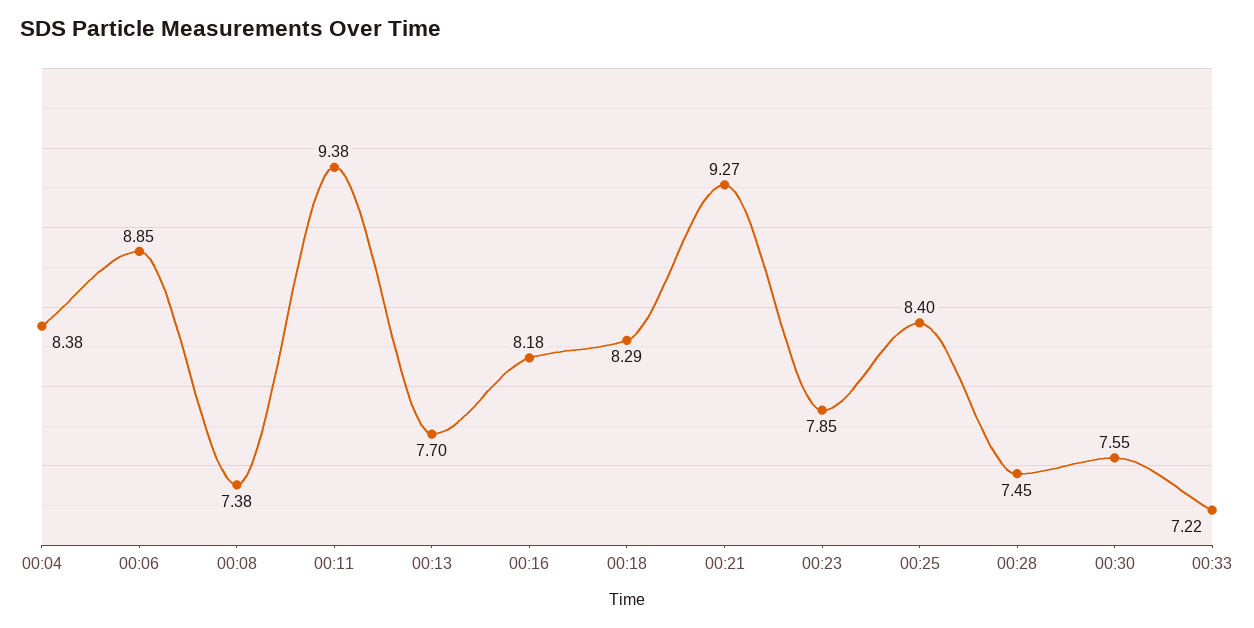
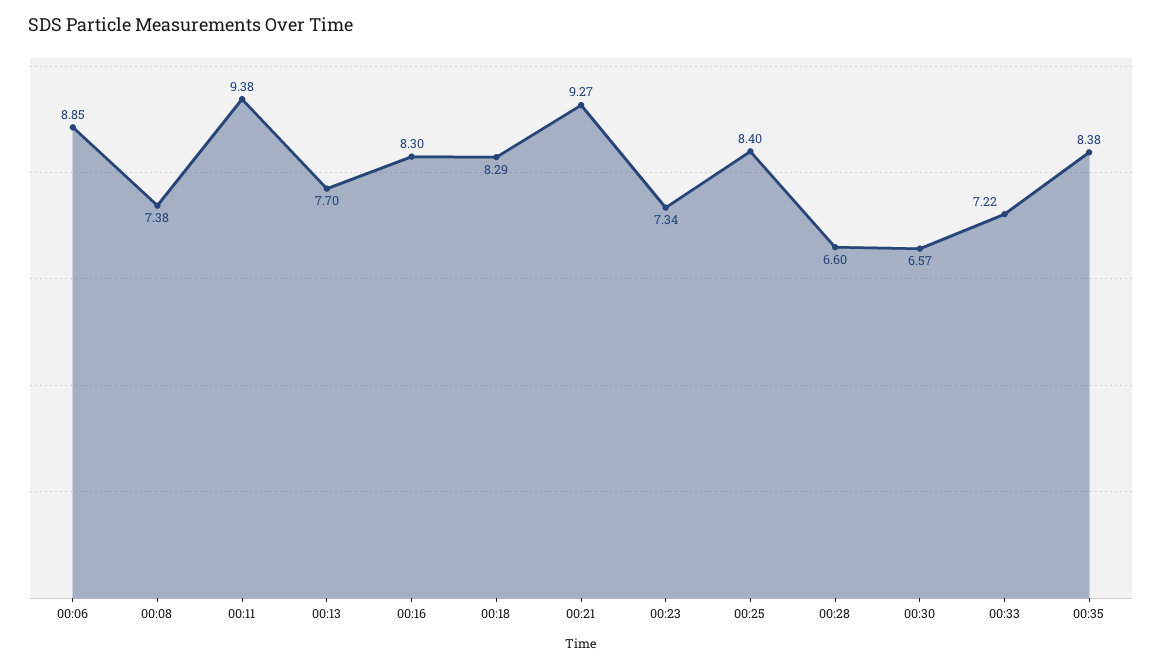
00:04: 8.38 -> none
00:16: 8.18 -> 8.3
00:23: 7.85 -> 7.34
00:28: 7.45 -> 6.6
00:30: 7.55 -> 6.57
00:35: none -> 8.38

